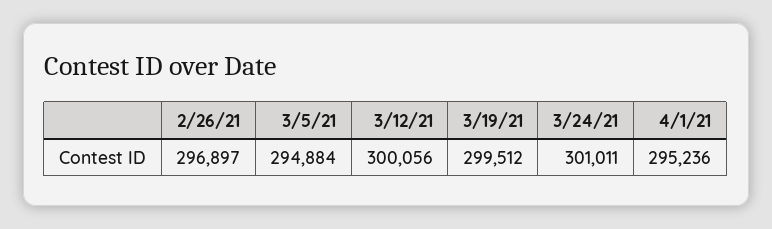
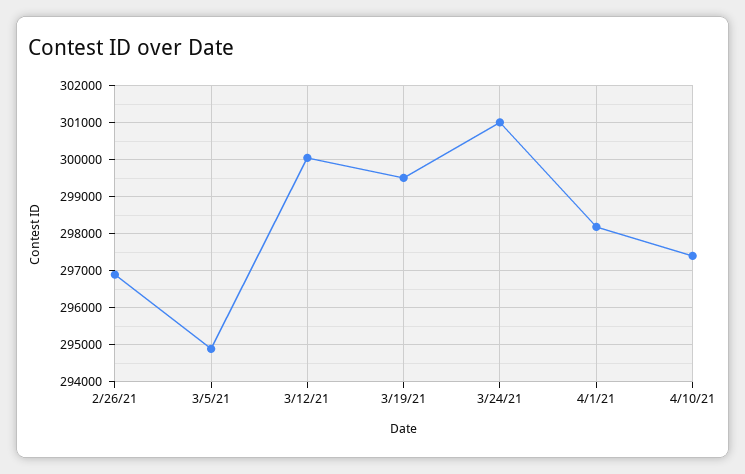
4/1/21: 295236 -> 298200
4/10/21: none -> 297400

